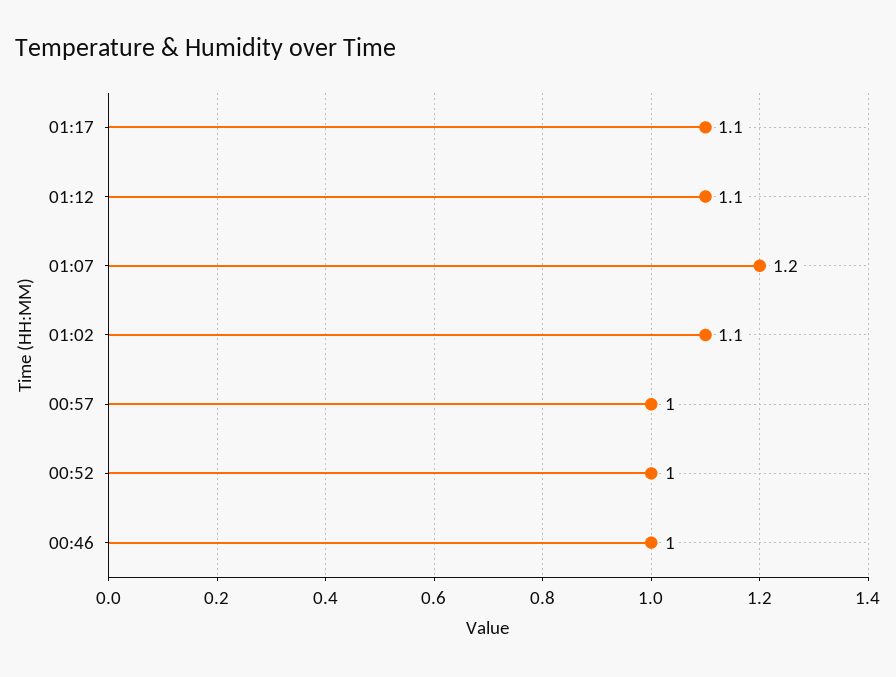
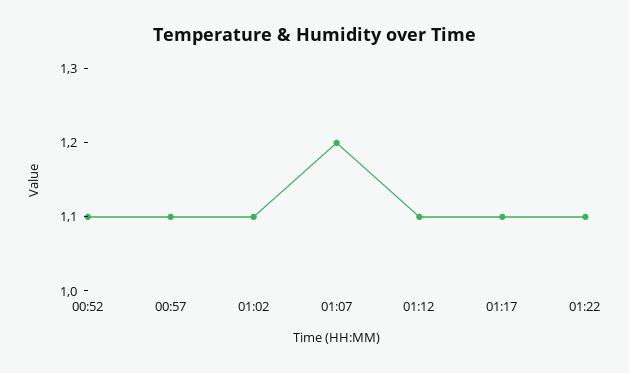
00:57: 1 -> 1.1
00:52: 1 -> 1.1
00:46: 1 -> none
01:22: none -> 1.1

